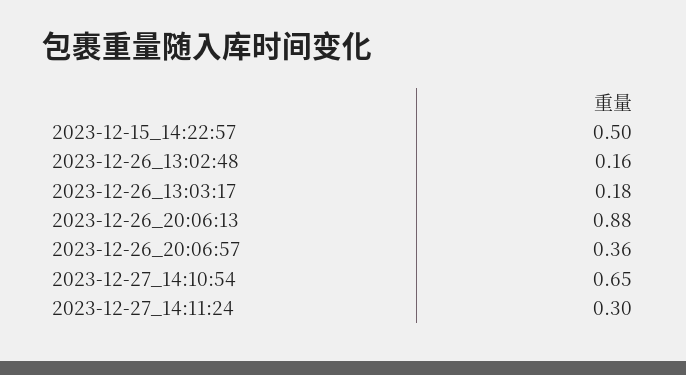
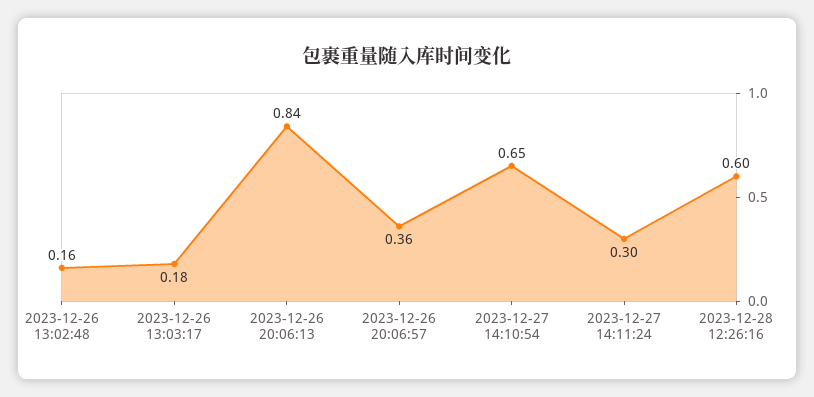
2023-12-15_14:22:57: 0.5 -> none
2023-12-26_20:06:13: 0.88 -> 0.84
2023-12-28 12:26:16: none -> 0.6

